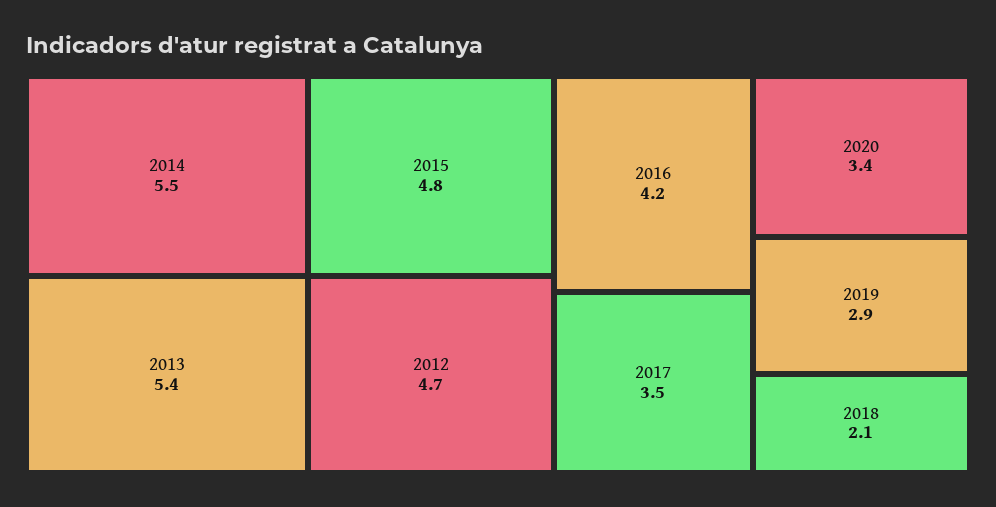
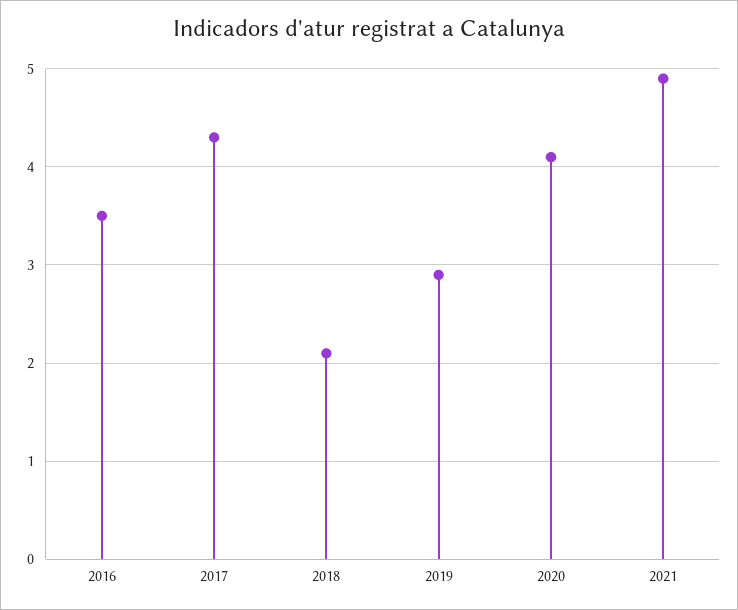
2014: 5.5 -> none
2013: 5.4 -> none
2015: 4.8 -> none
2012: 4.7 -> none
2016: 4.2 -> 3.5
2017: 3.5 -> 4.3
2020: 3.4 -> 4.1
2021: none -> 4.9

